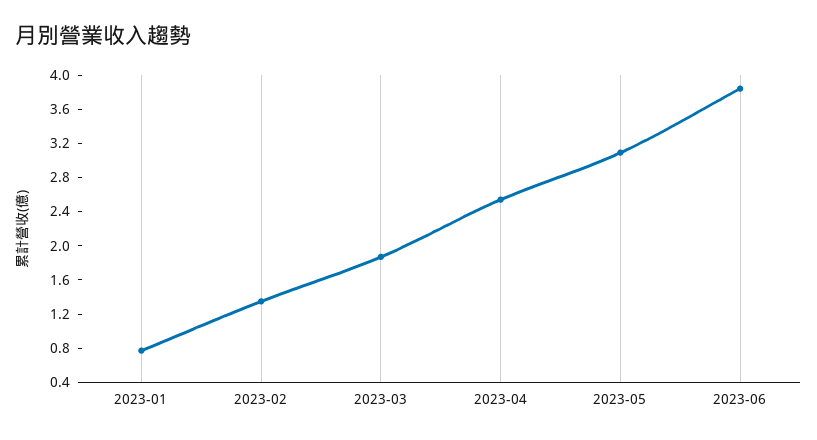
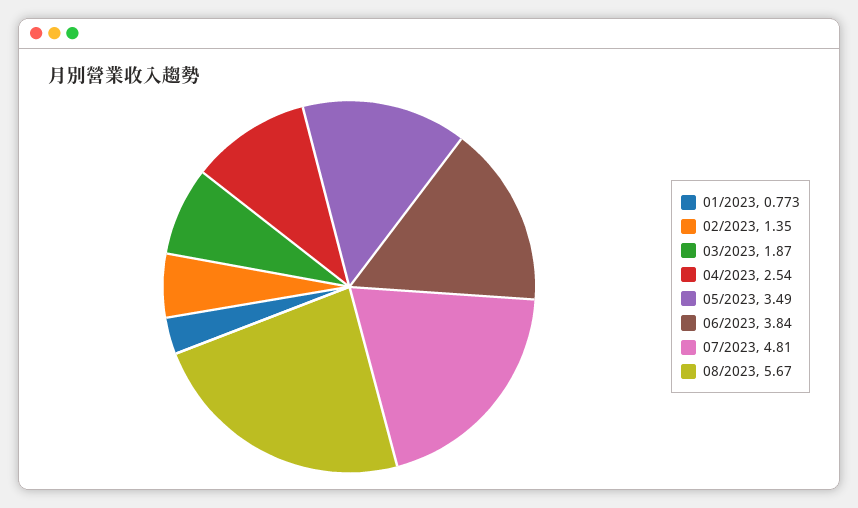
2023-05: 3.1 -> 3.49
07/2023: none -> 4.81
08/2023: none -> 5.67

